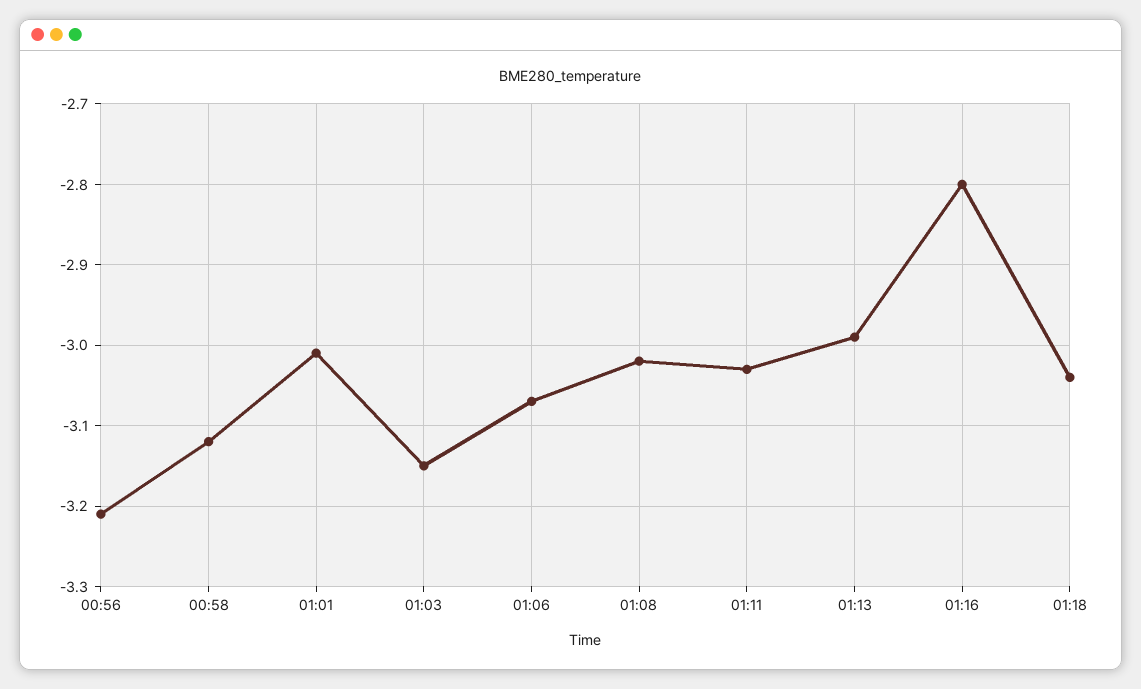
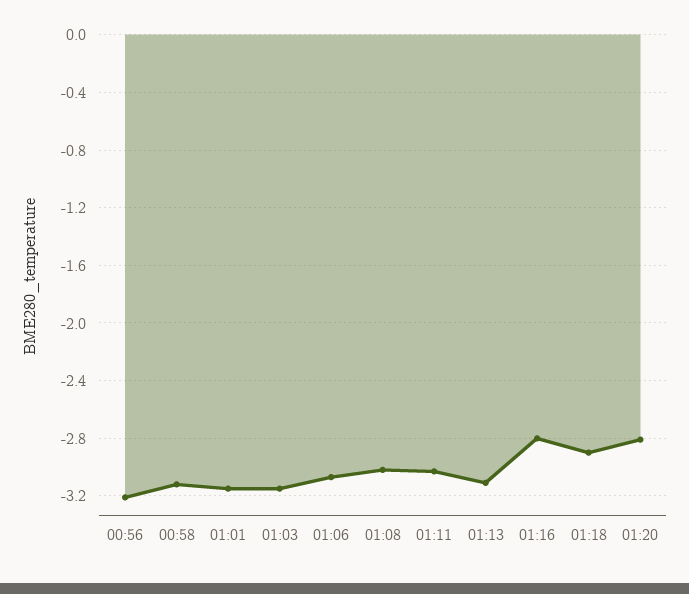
01:01: -3.01 -> -3.15
01:13: -2.99 -> -3.1
01:18: -3.04 -> -2.9
01:20: none -> -2.8

